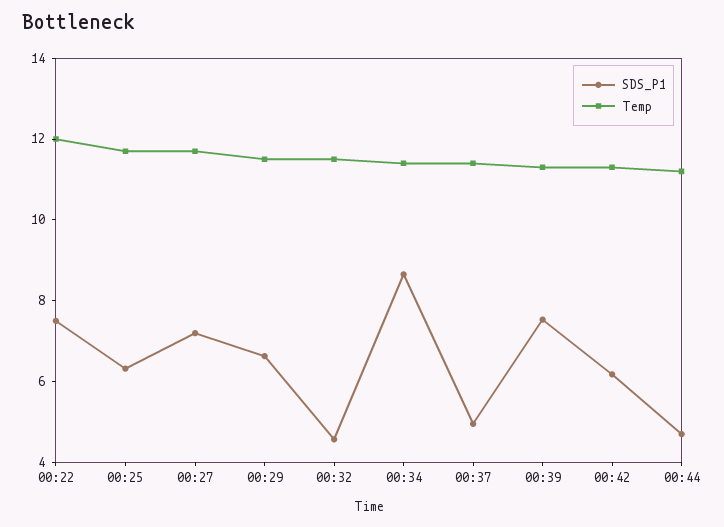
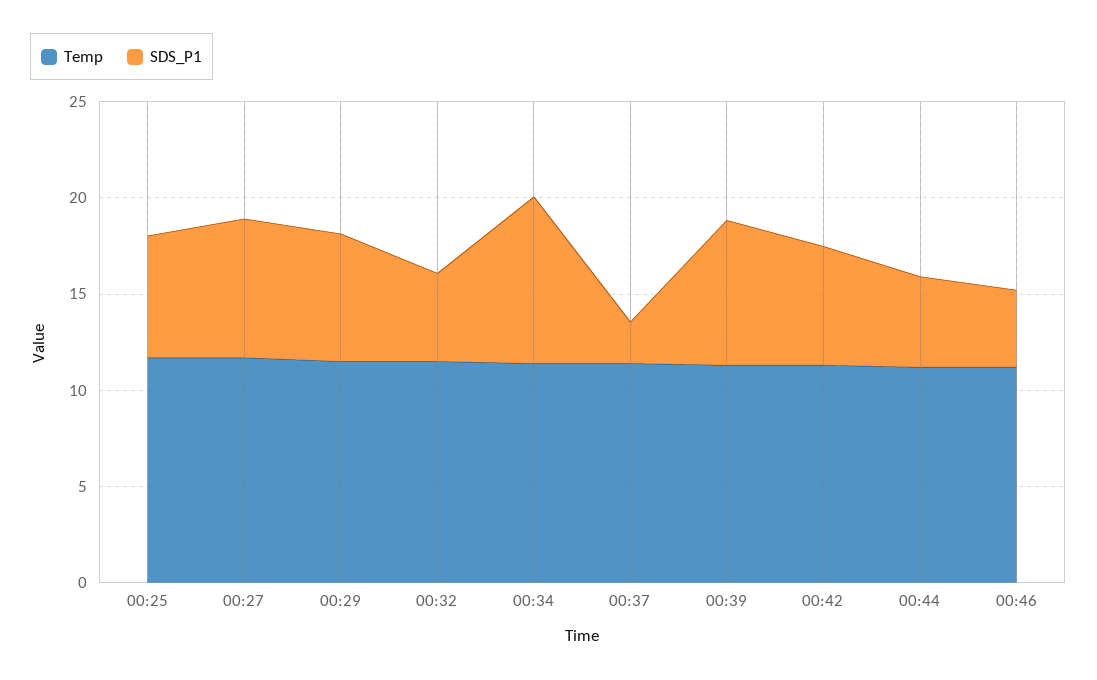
SDS_P1, 00:22: 7.5 -> none
Temp, 00:22: 12 -> none
SDS_P1, 00:37: 5 -> 2
Temp, 00:46: none -> 11
SDS_P1, 00:46: none -> 4

